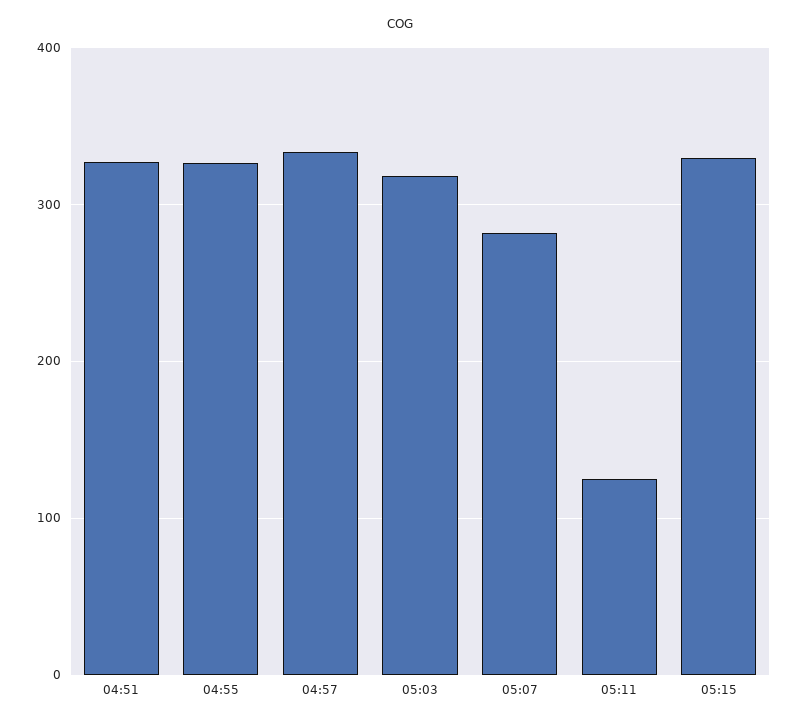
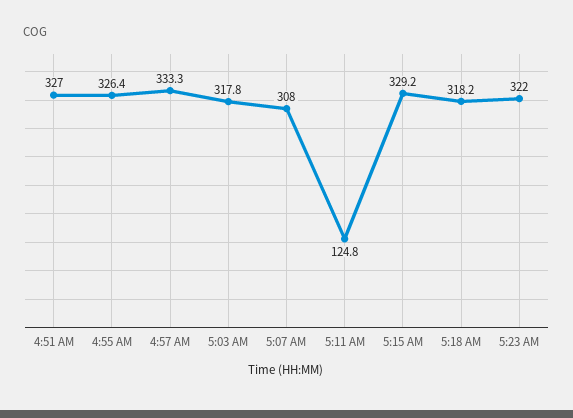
05:07: 280 -> 308
5:18 AM: none -> 318.2
5:23 AM: none -> 322

